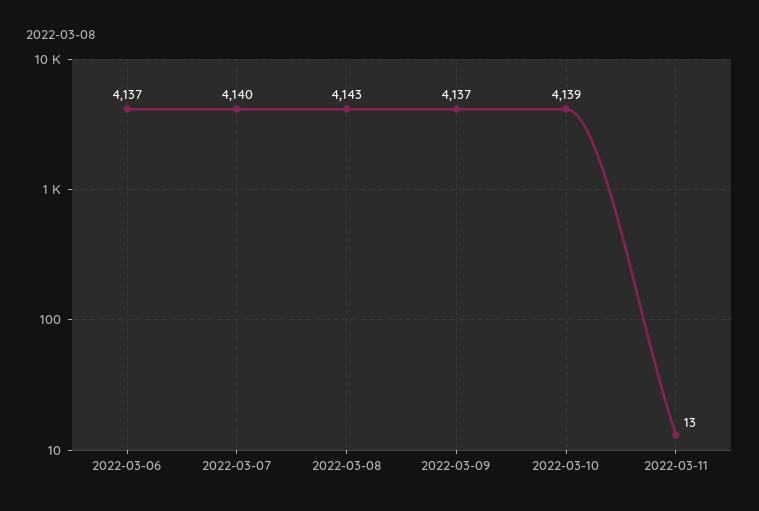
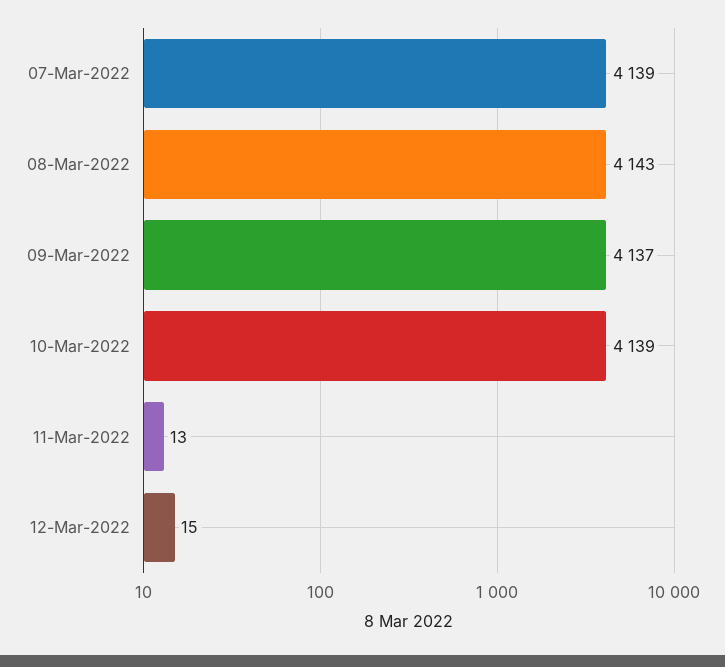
2022-03-06: 4137 -> none
2022-03-07: 4140 -> 4139
12-Mar-2022: none -> 15

